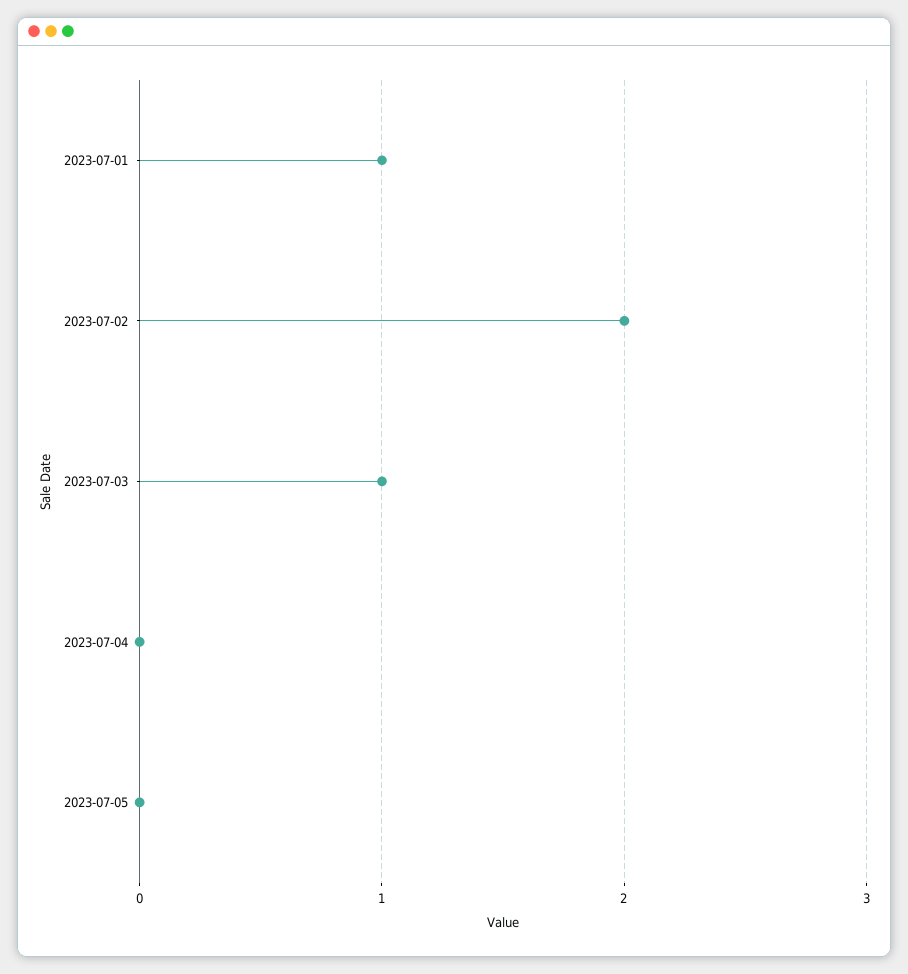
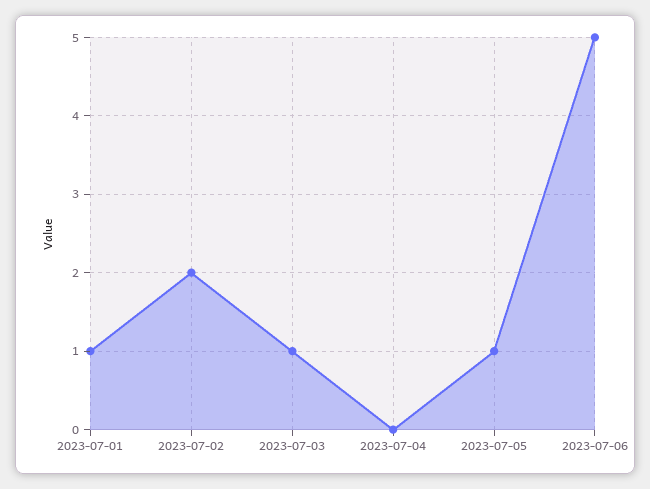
2023-07-05: 0 -> 1
2023-07-06: none -> 5

